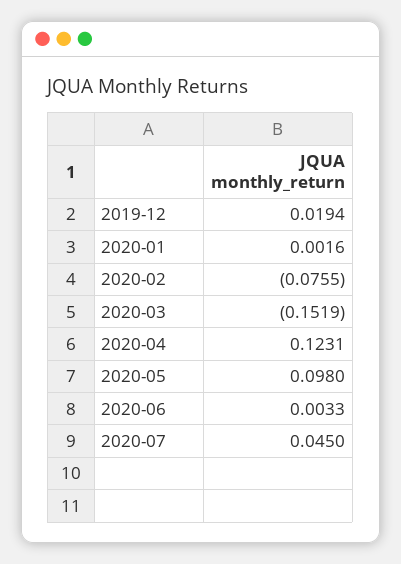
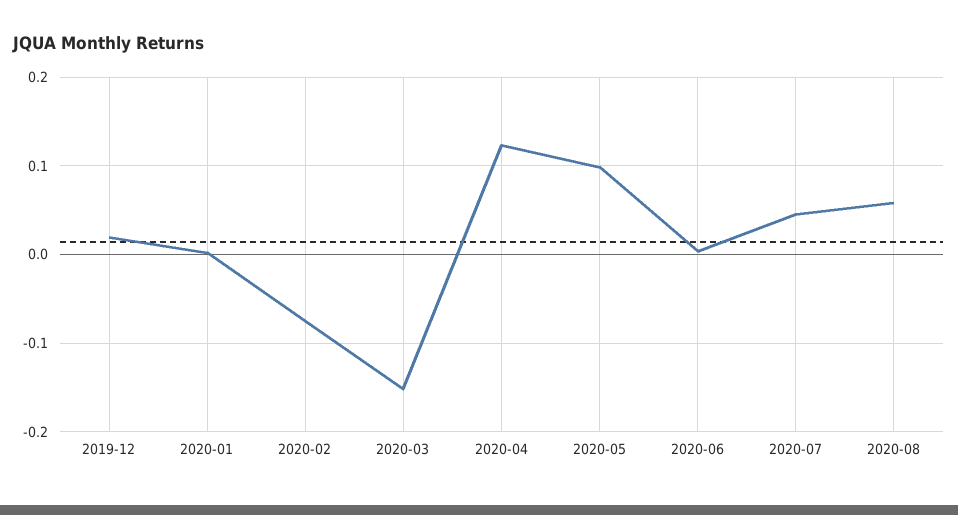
2020-08: none -> 0.06

